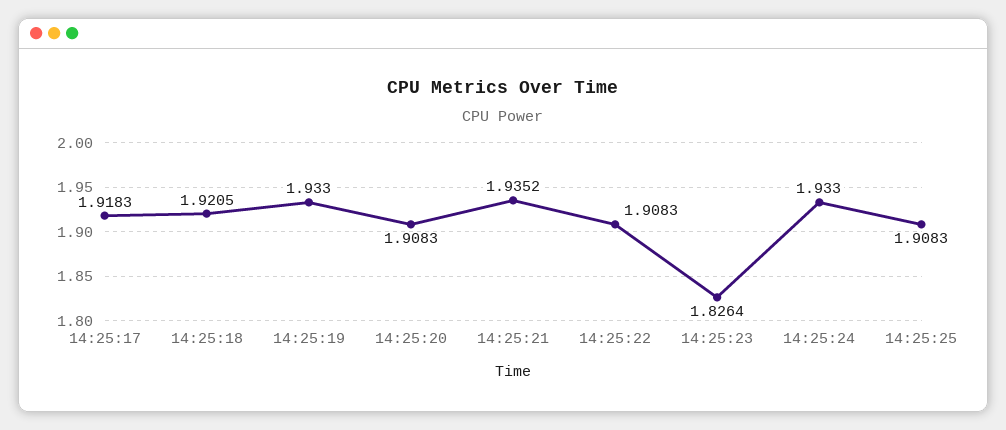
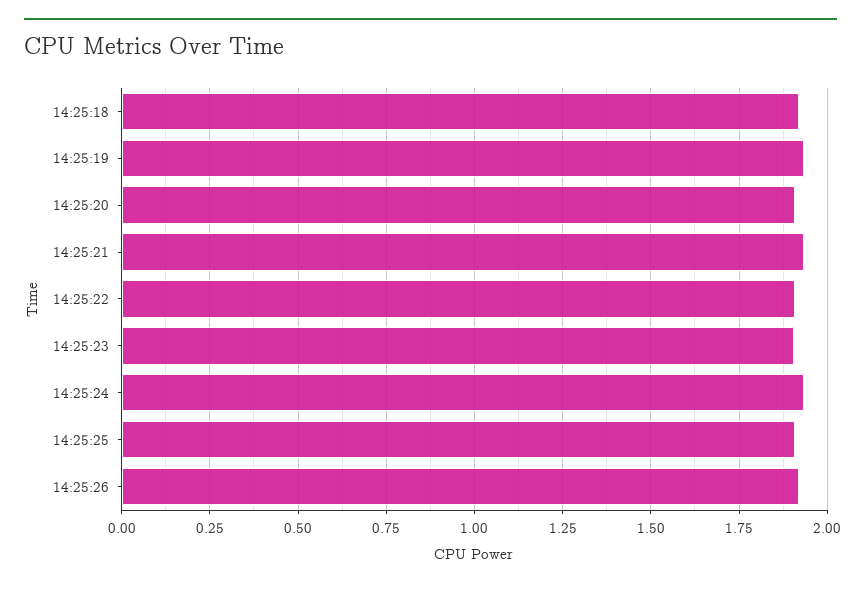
14:25:17: 1.9183 -> none
14:25:23: 1.8264 -> 1.9
14:25:26: none -> 1.925

